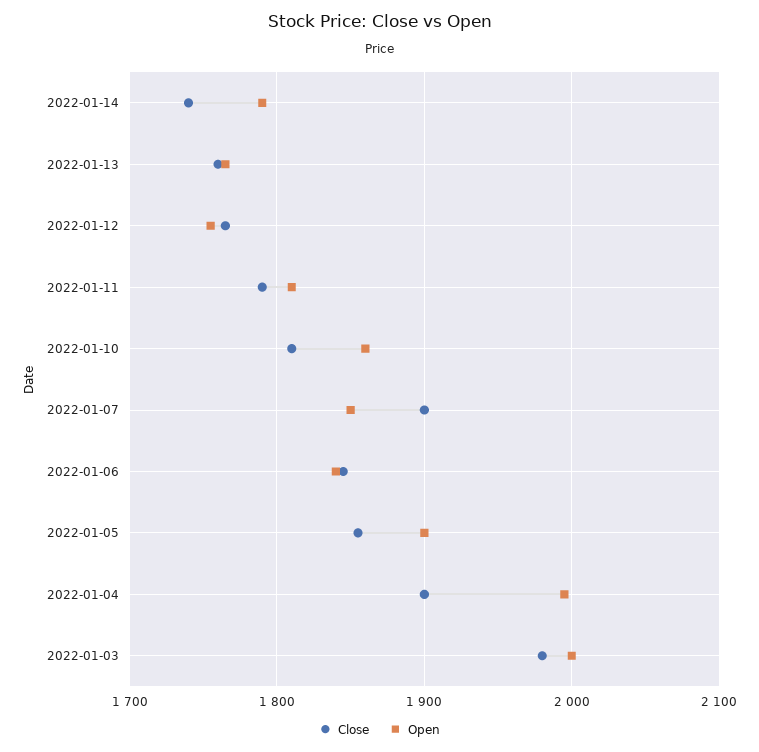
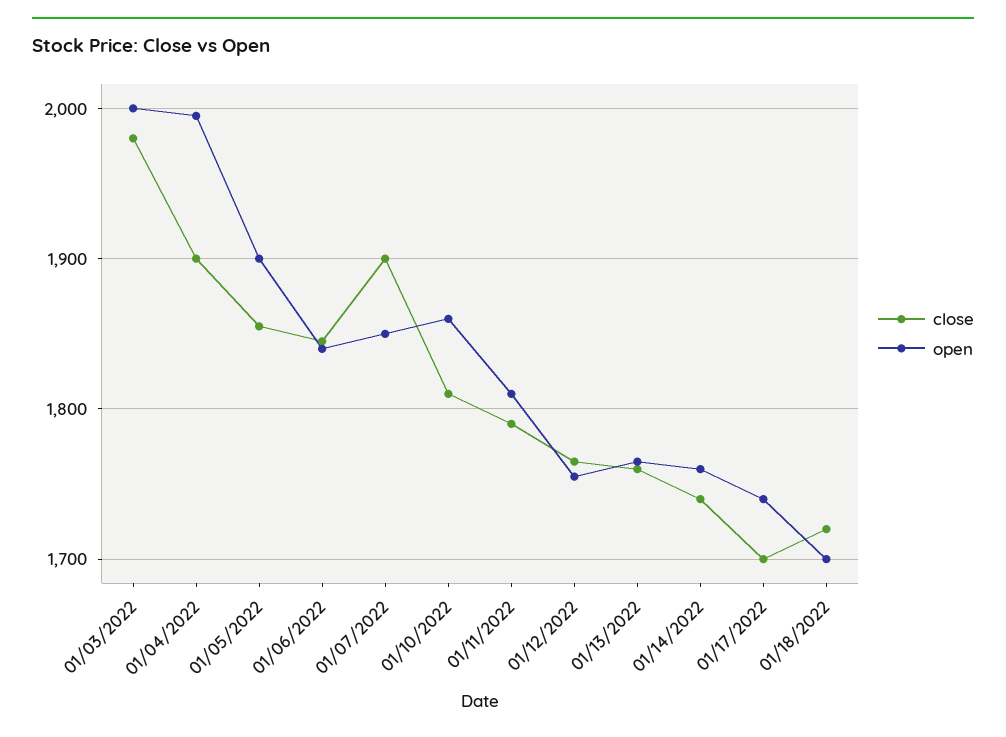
Open, 2022-01-14: 1790 -> 1760
Close, 01/17/2022: none -> 1700
Open, 01/17/2022: none -> 1740
Close, 01/18/2022: none -> 1720
Open, 01/18/2022: none -> 1700

